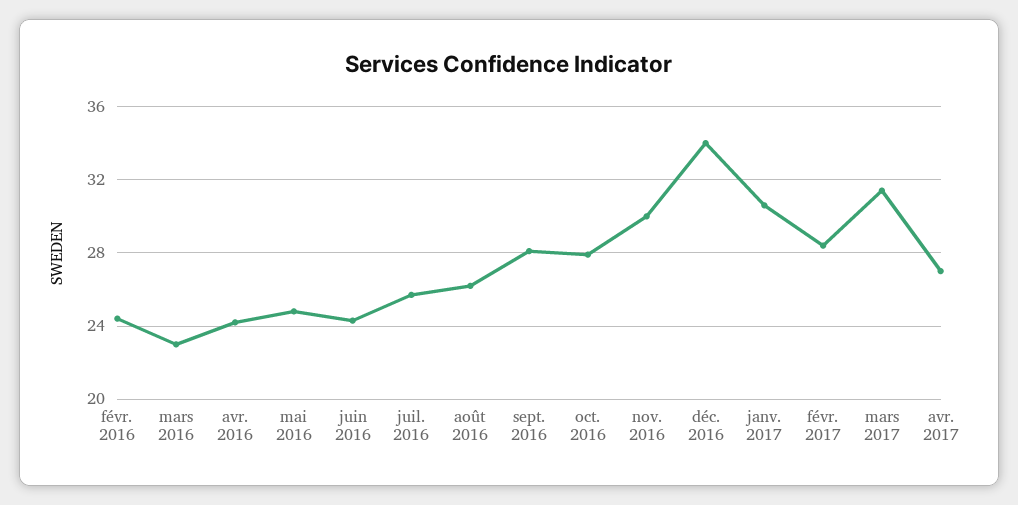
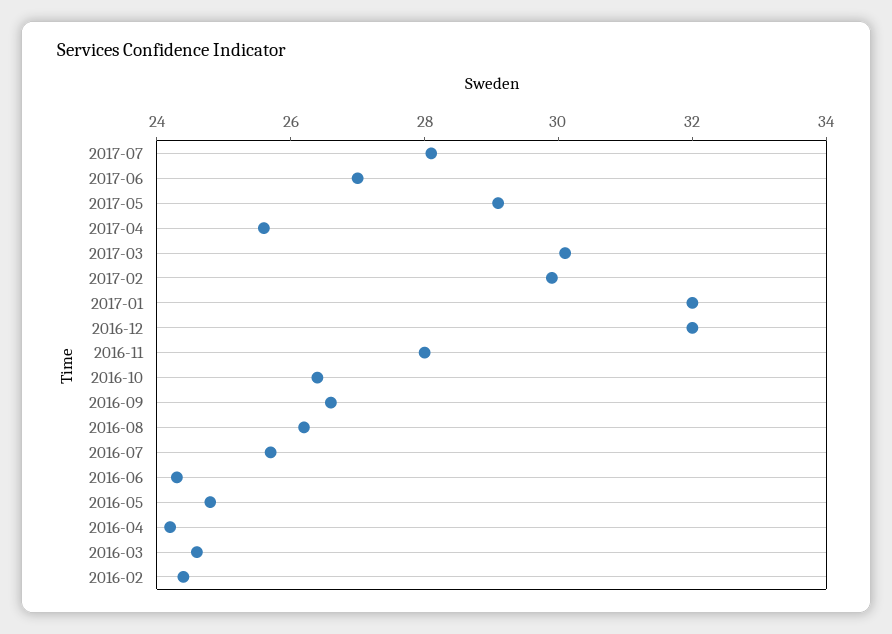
mars 2016: 23 -> 24.5
sept. 2016: 28 -> 26.5
oct. 2016: 28 -> 26.5
nov. 2016: 30 -> 28
déc. 2016: 34 -> 32
janv. 2017: 30.5 -> 32
févr. 2017: 28.5 -> 30
mars 2017: 31.5 -> 30
avr. 2017: 27 -> 25.5
2017-07: none -> 28
2017-06: none -> 27
2017-05: none -> 29

